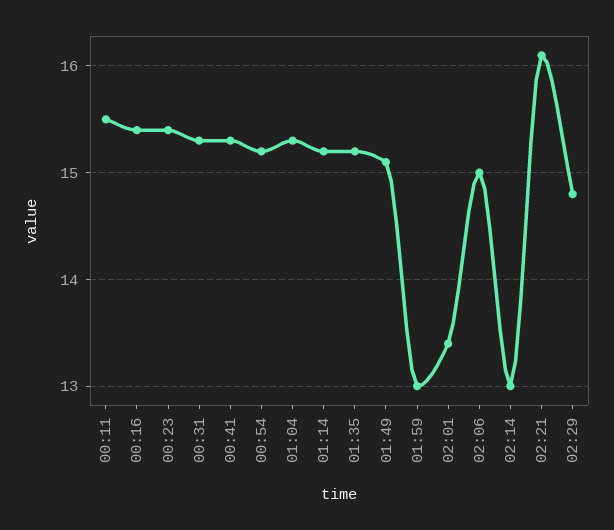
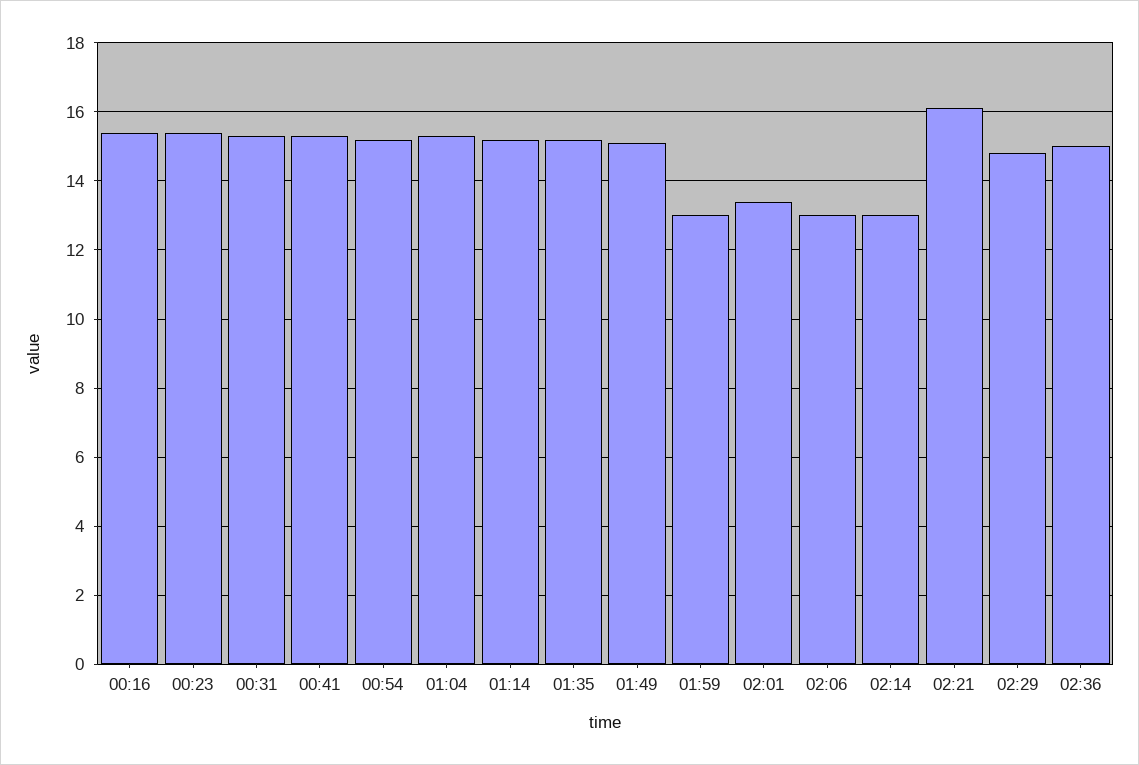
00:11: 15.5 -> none
02:06: 15 -> 13
02:36: none -> 15

